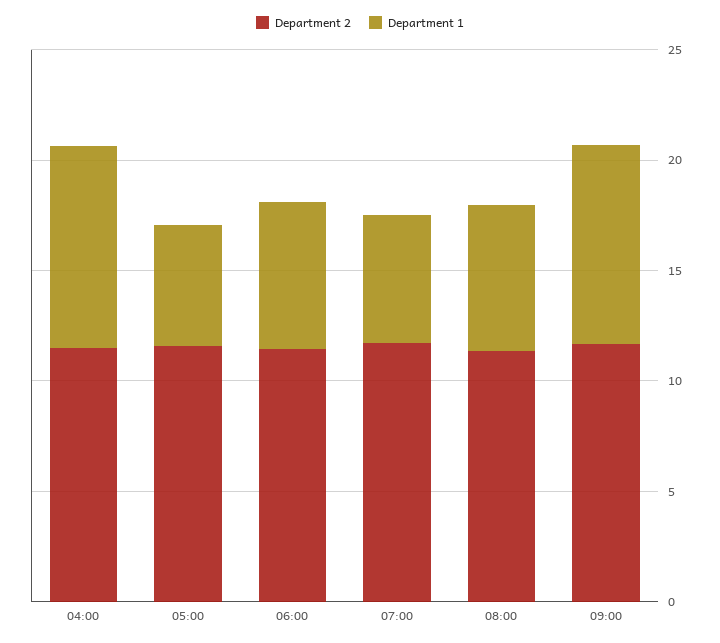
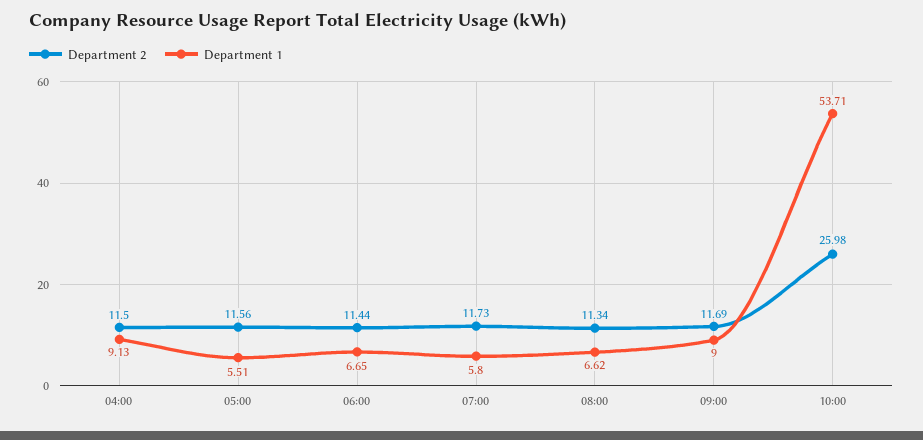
Department 2, 10:00: none -> 25.98
Department 1, 10:00: none -> 53.71

